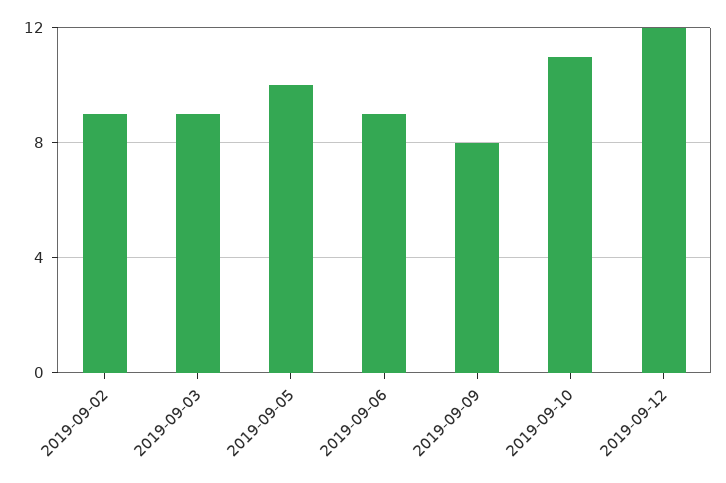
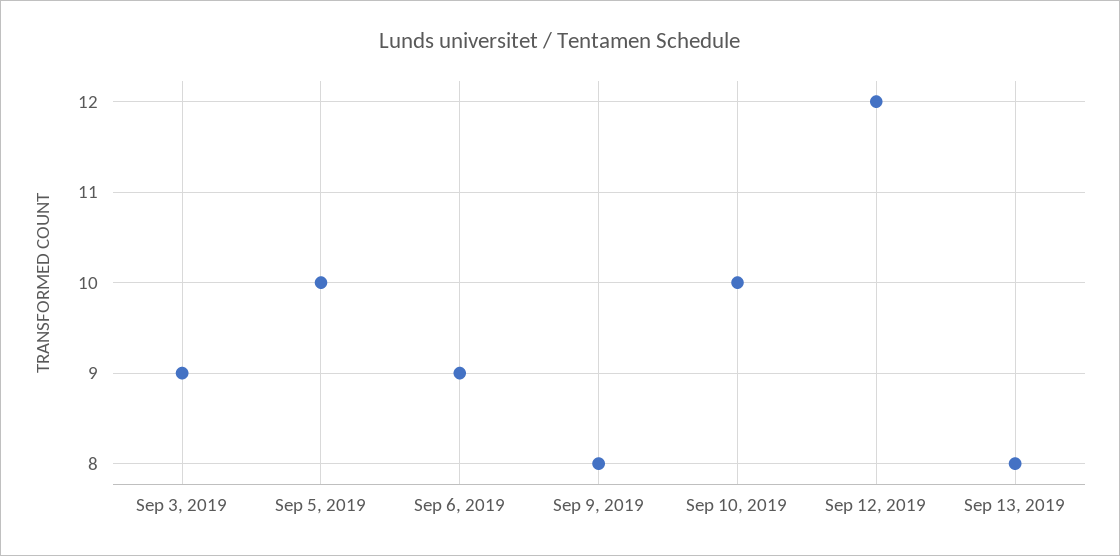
2019-09-02: 9 -> none
2019-09-10: 11 -> 10
Sep 13, 2019: none -> 8

